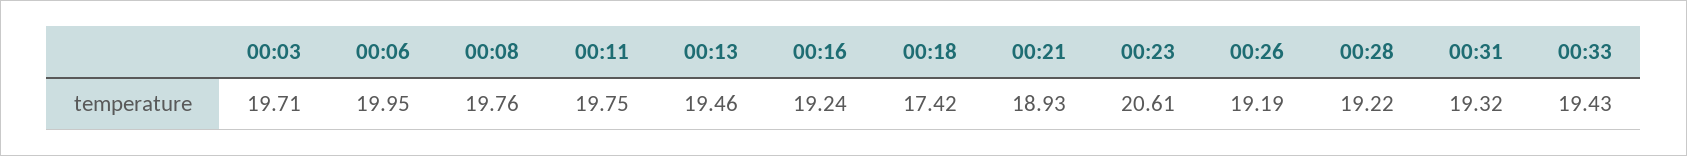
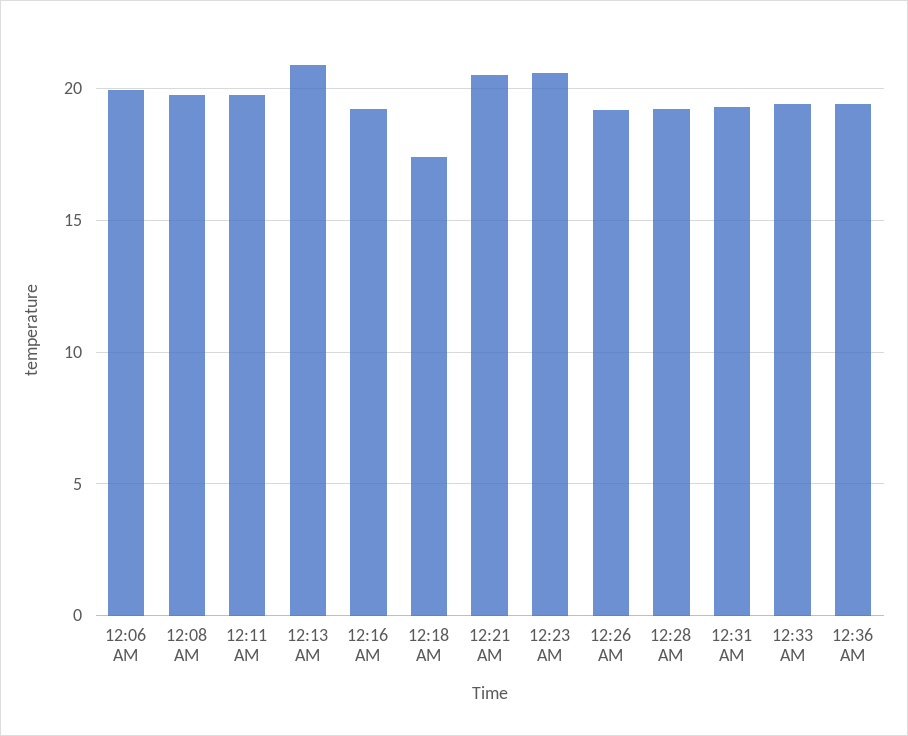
00:03: 19.71 -> none
00:13: 19.46 -> 21
00:21: 18.93 -> 20.5
12:36 AM: none -> 19.5

